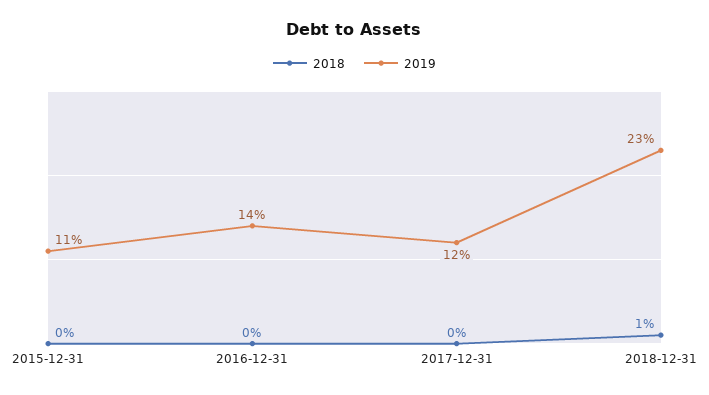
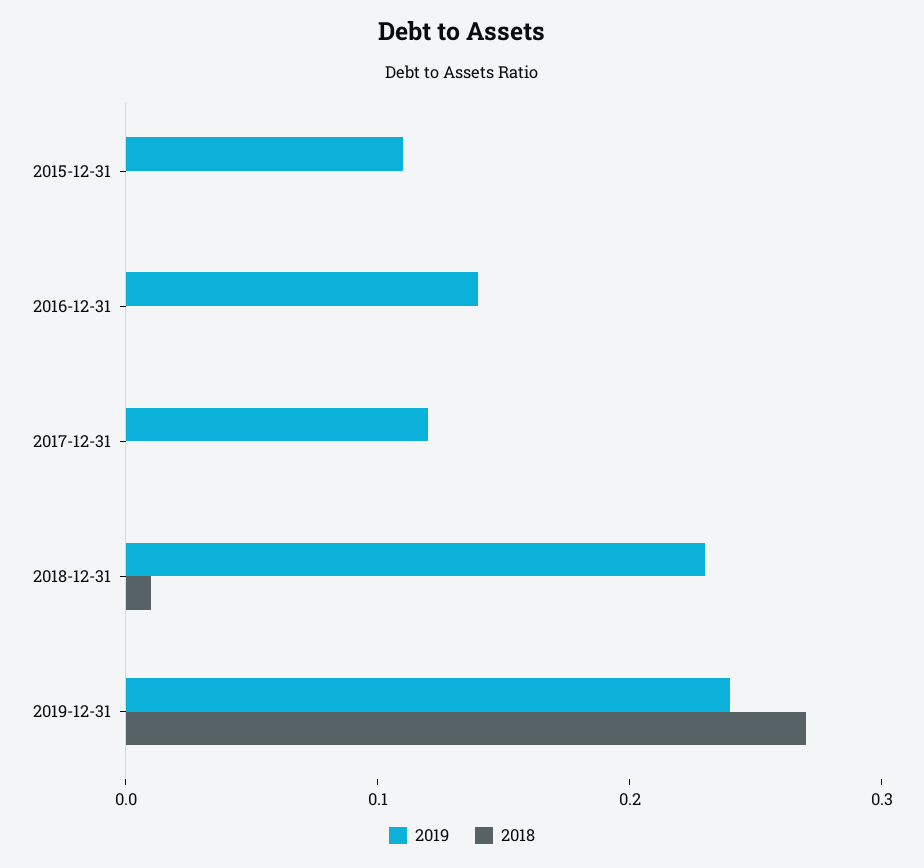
2019, 2019-12-31: none -> 0.24
2018, 2019-12-31: none -> 0.27

